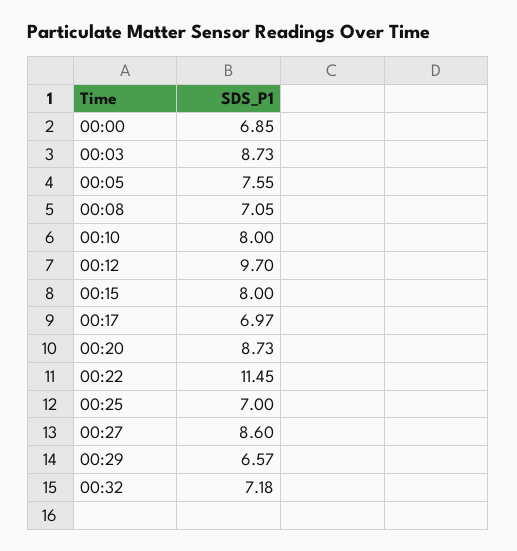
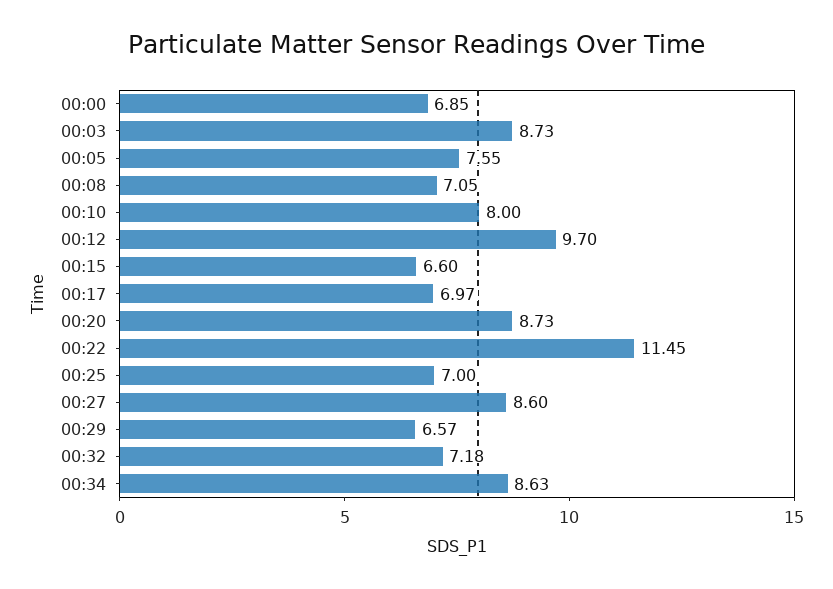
00:15: 8 -> 6.6
00:34: none -> 8.63

